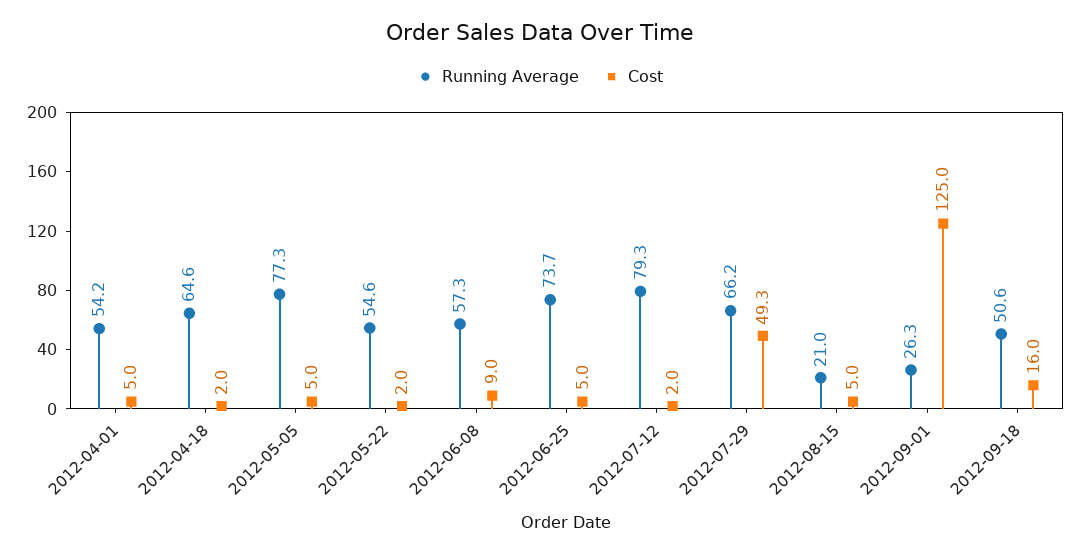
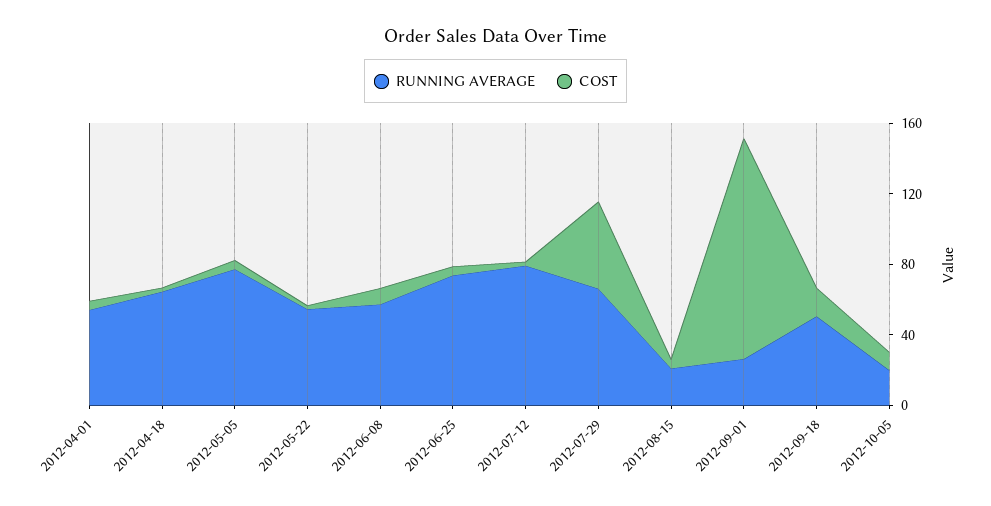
Running Average, 2012-10-05: none -> 20
Cost, 2012-10-05: none -> 10

